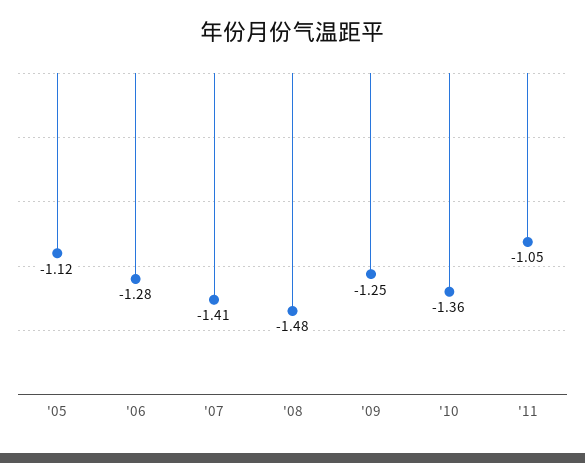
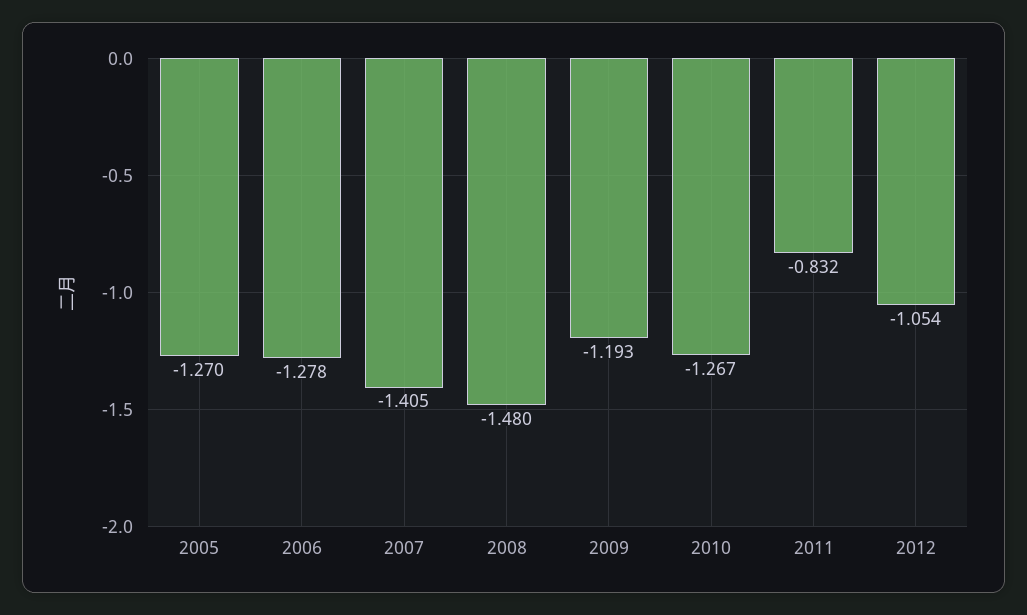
'05: -1.12 -> -1.27
'09: -1.25 -> -1.193
'10: -1.36 -> -1.267
'11: -1.05 -> -0.832
2012: none -> -1.054

